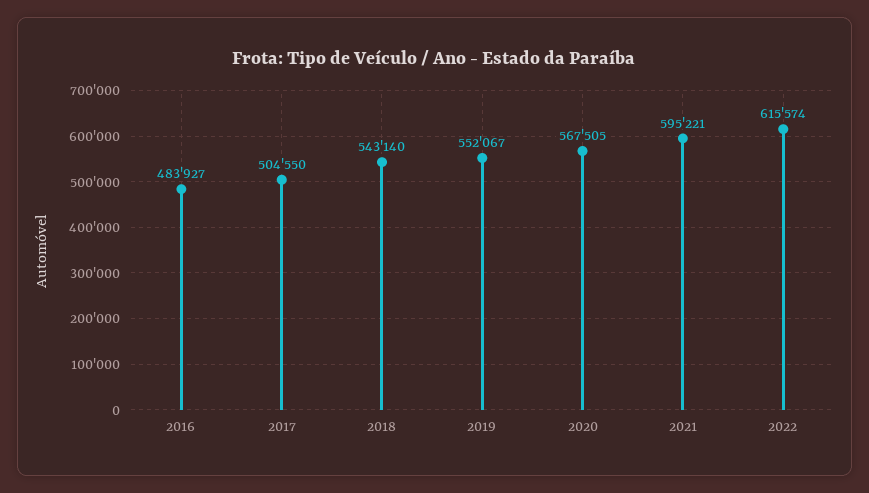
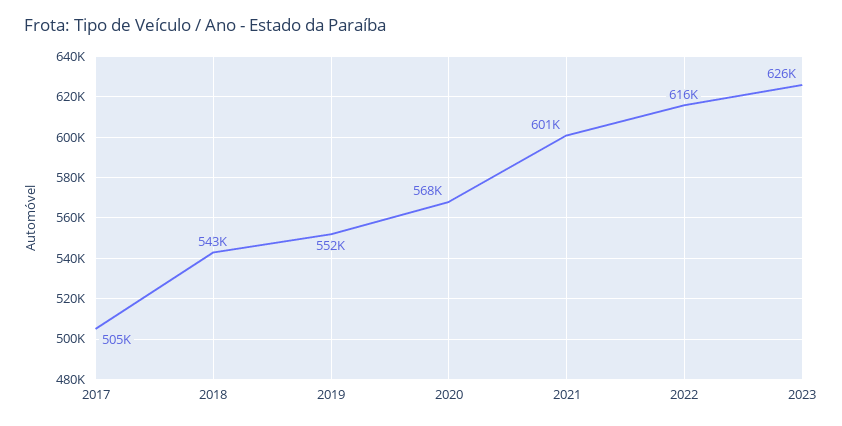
2016: 483927 -> none
2021: 595221 -> 601000
2023: none -> 626000

